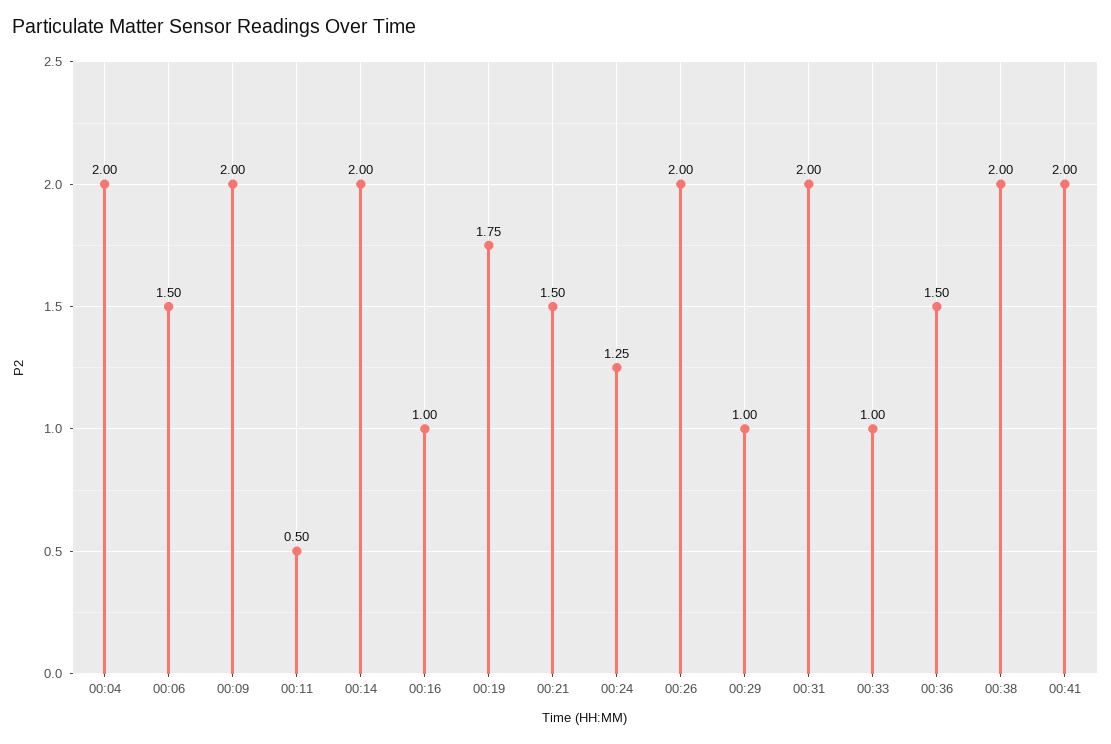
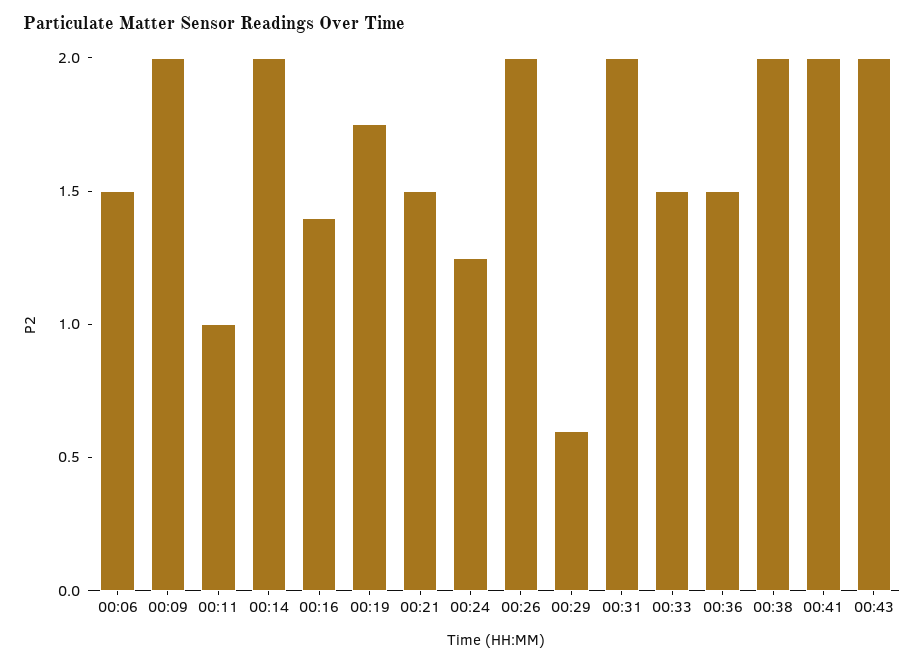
00:04: 2 -> none
00:11: 0.5 -> 1
00:16: 1 -> 1.4
00:29: 1 -> 0.6
00:33: 1 -> 1.5
00:43: none -> 2

